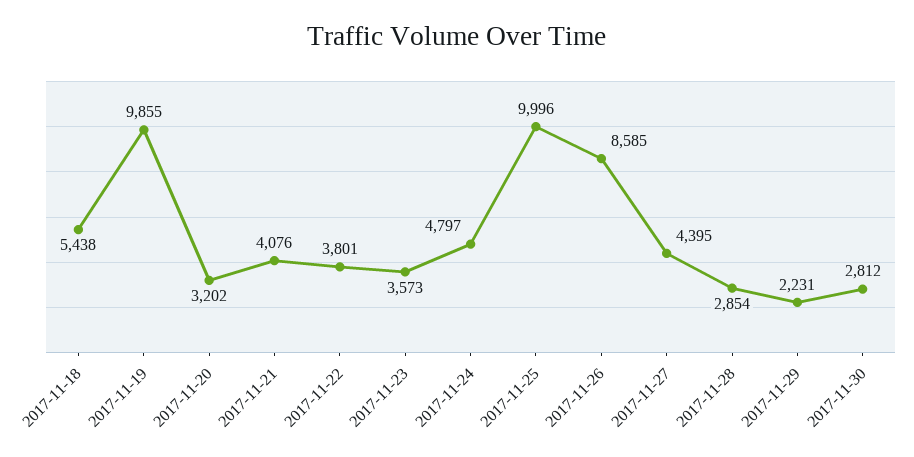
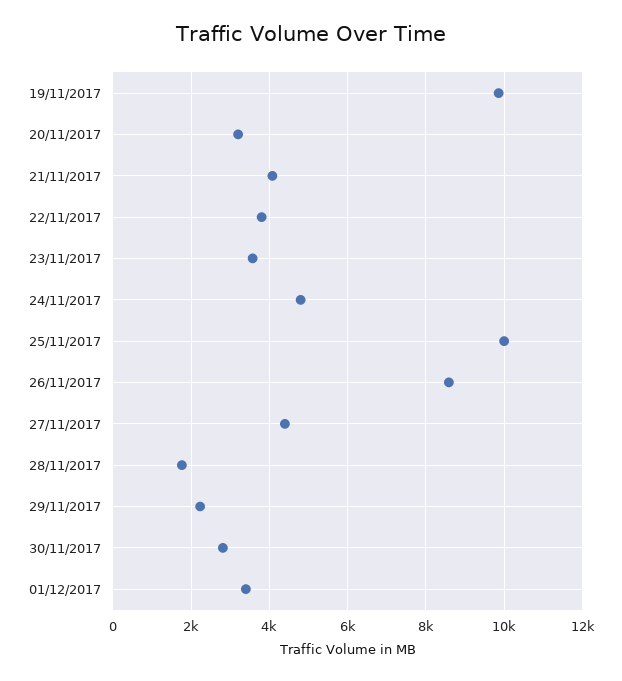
2017-11-18: 5438 -> none
2017-11-28: 2854 -> 1800
01/12/2017: none -> 3400

